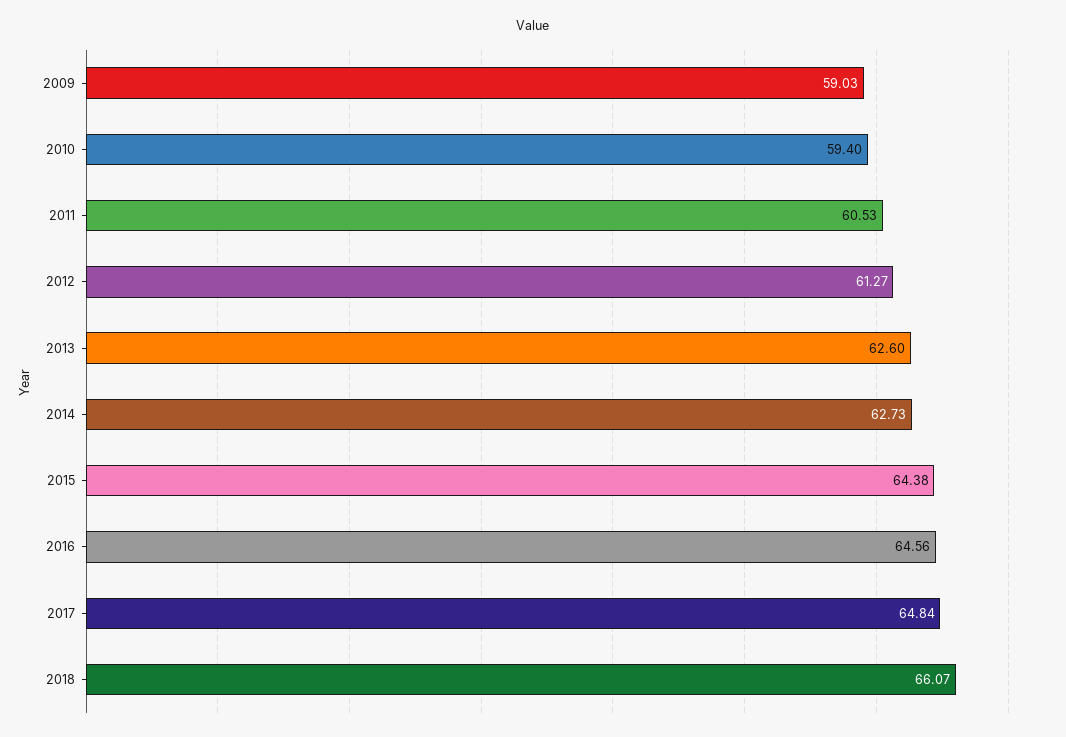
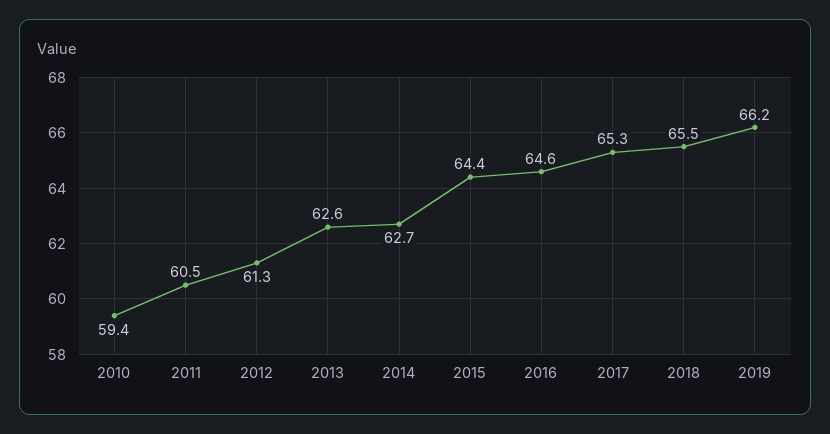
2009: 59.03 -> none
2017: 64.84 -> 65.3
2018: 66.07 -> 65.5
2019: none -> 66.2

